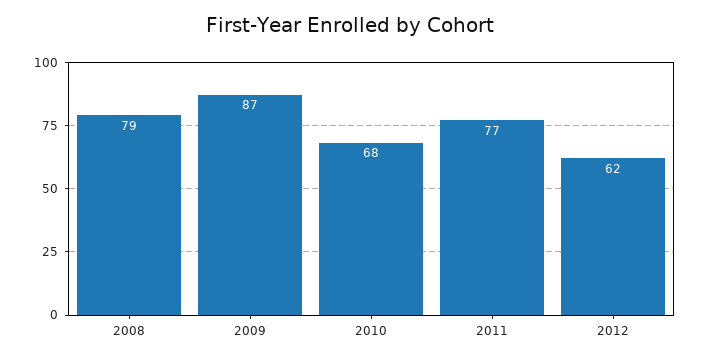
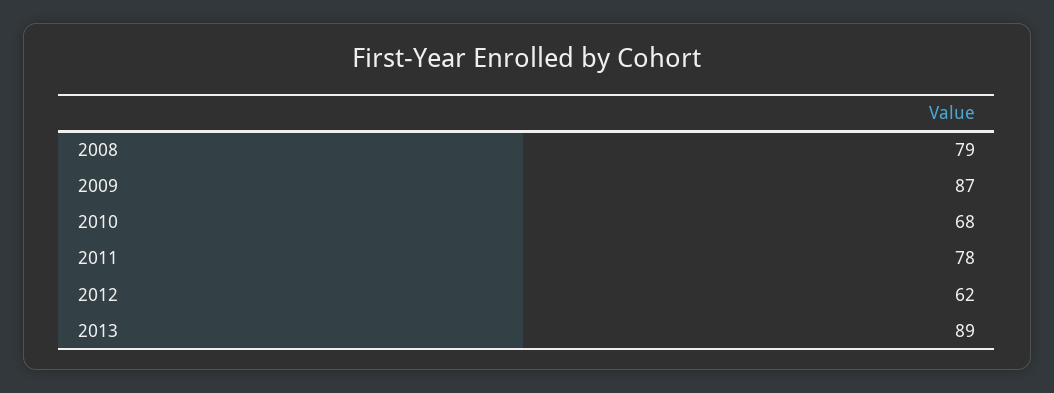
2011: 77 -> 78
2013: none -> 89

